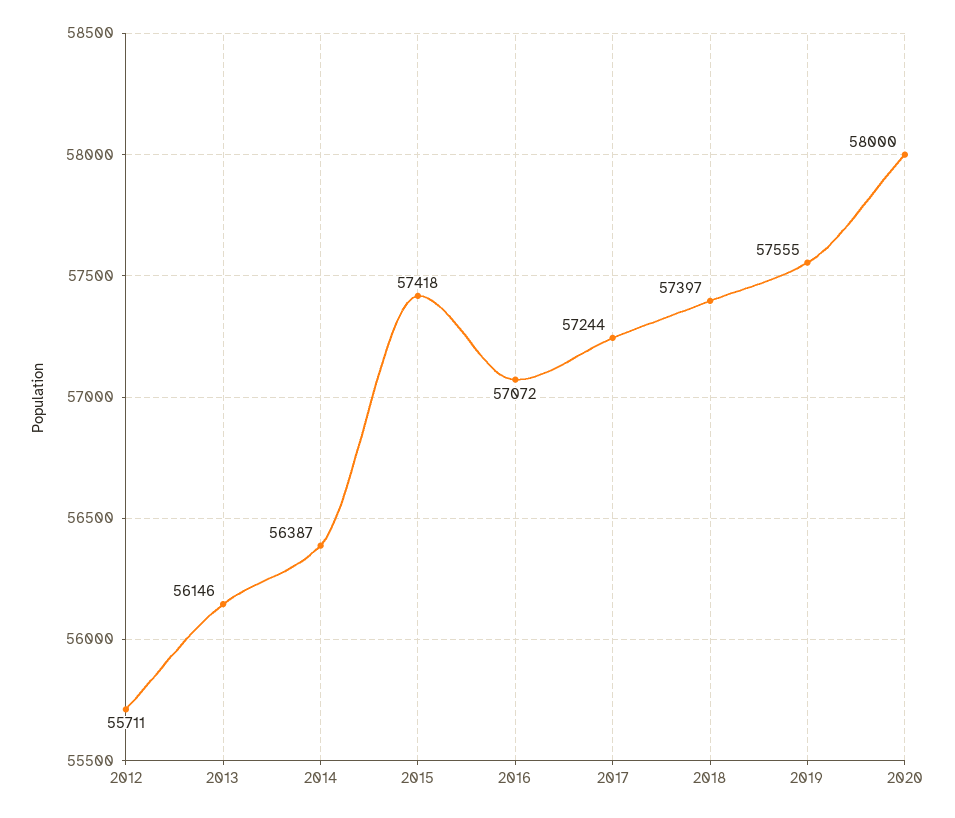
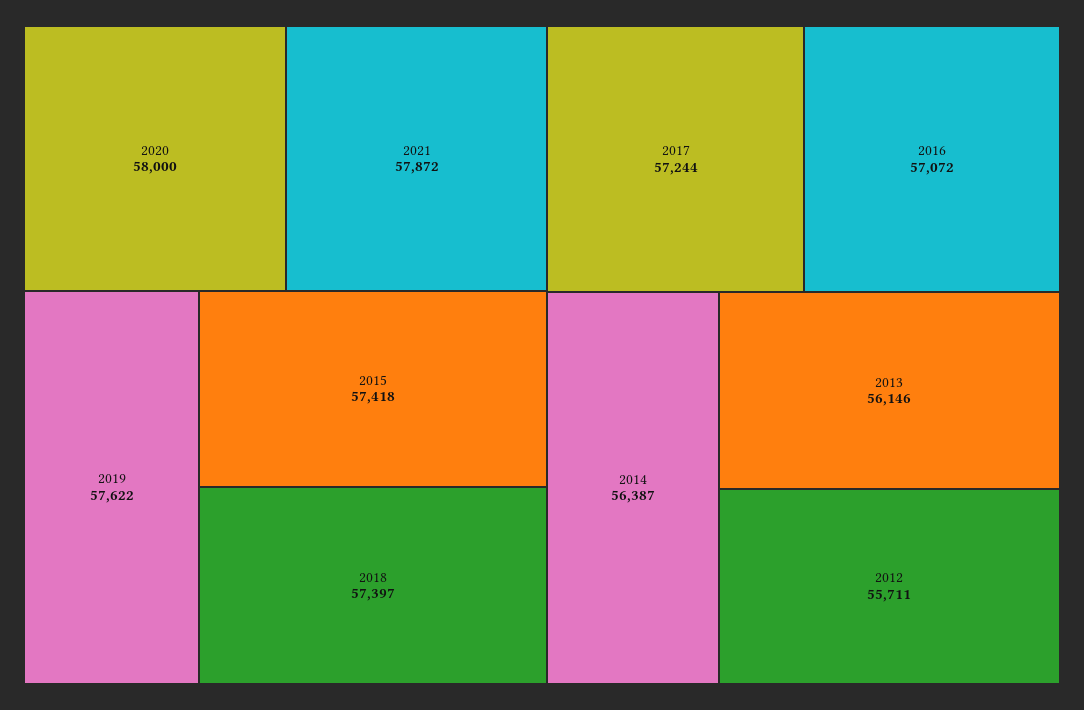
2019: 57555 -> 57622
2021: none -> 57872

